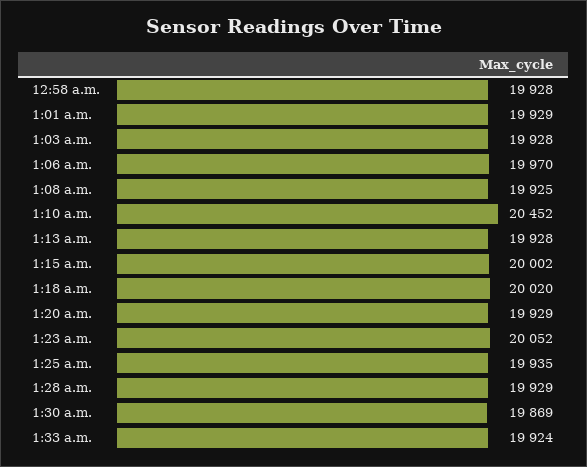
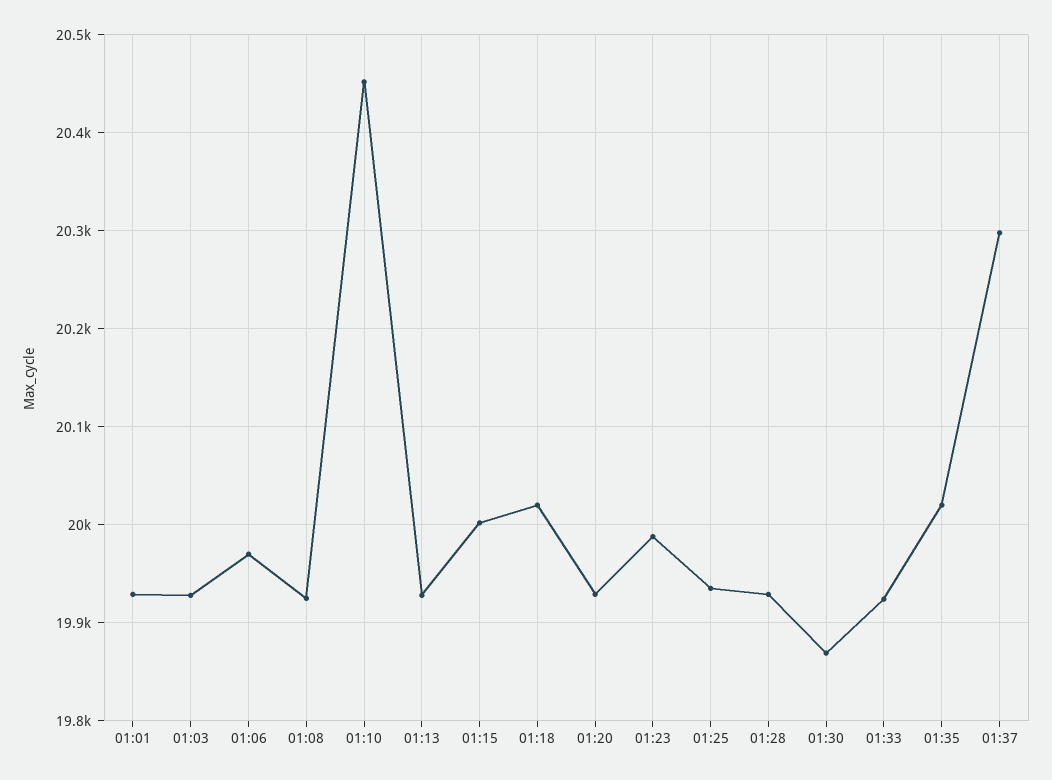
12:58 a.m.: 19928 -> none
1:23 a.m.: 20052 -> 19990
01:35: none -> 20020
01:37: none -> 20300

